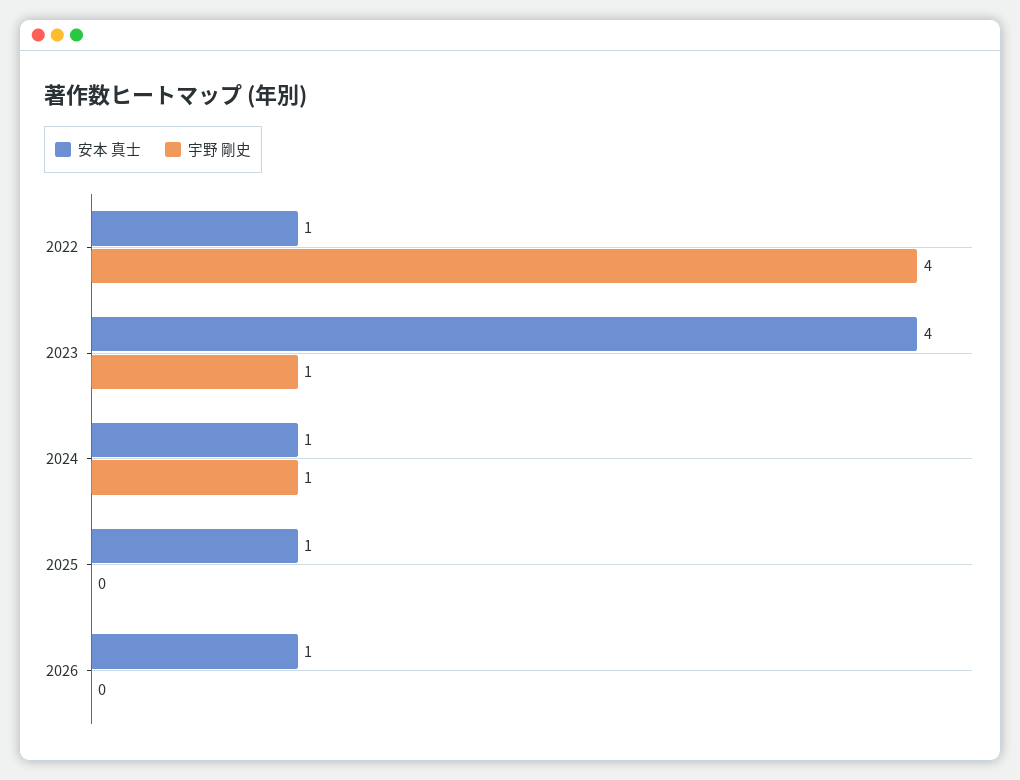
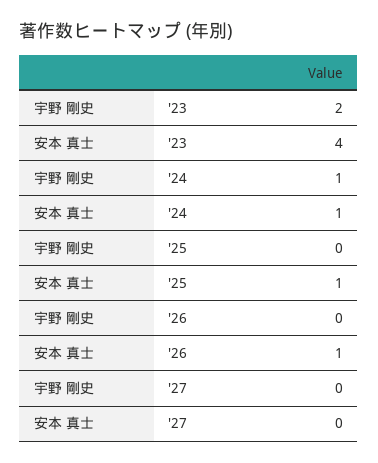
安本 真士, 2022: 1 -> none
宇野 剛史, 2022: 4 -> none
宇野 剛史, 2023: 1 -> 2
宇野 剛史, '27: none -> 0
安本 真士, '27: none -> 0

